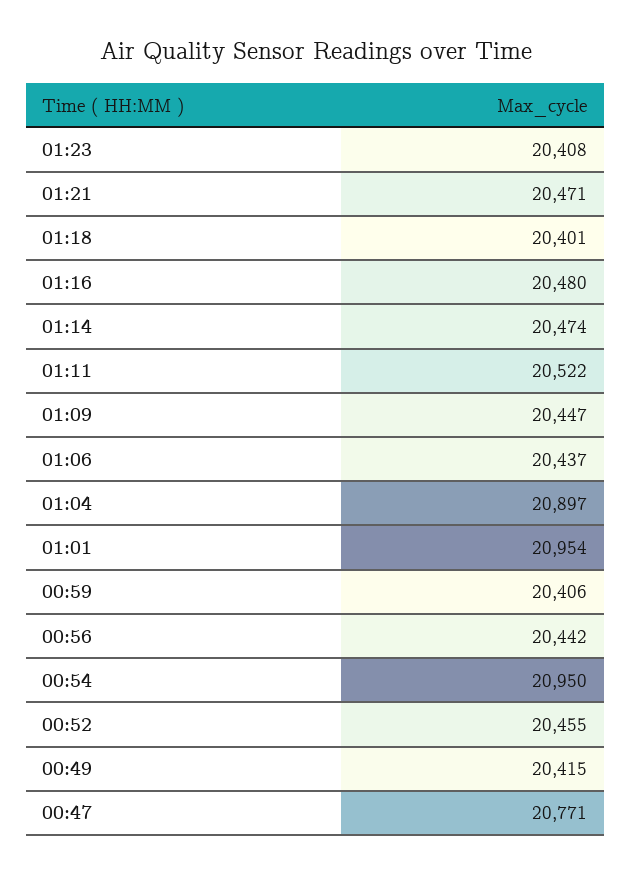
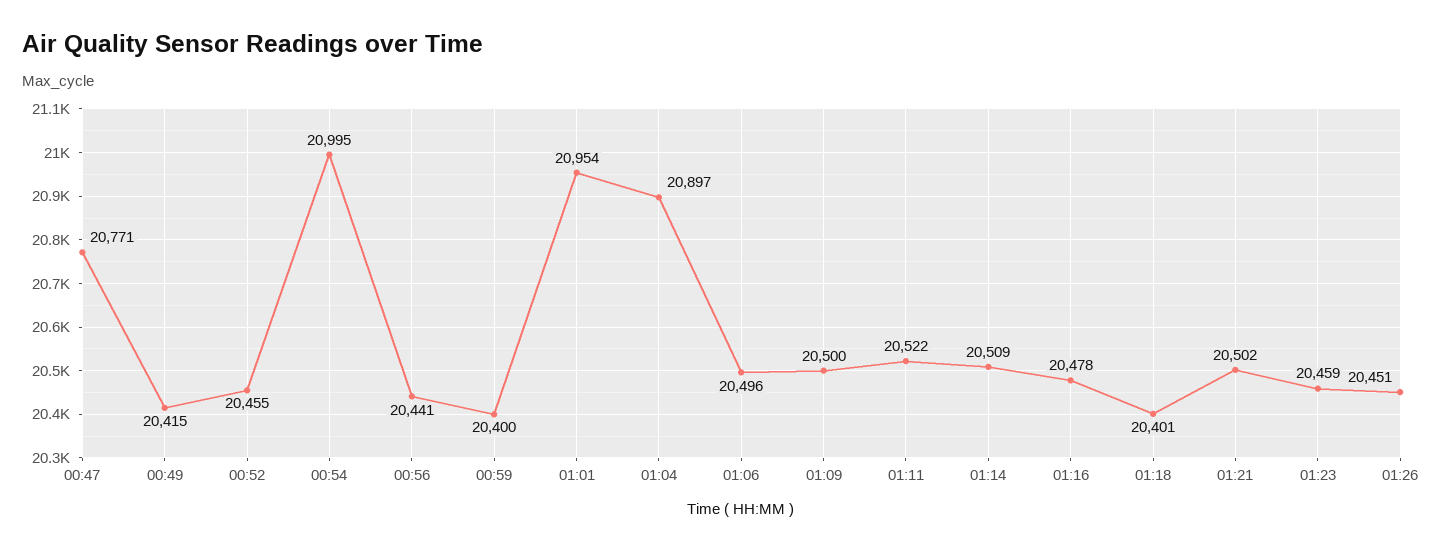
01:23: 20408 -> 20459
01:21: 20471 -> 20502
01:16: 20480 -> 20478
01:14: 20474 -> 20509
01:09: 20447 -> 20500
01:06: 20437 -> 20496
00:59: 20406 -> 20400
00:56: 20442 -> 20441
00:54: 20950 -> 20995
01:26: none -> 20451

